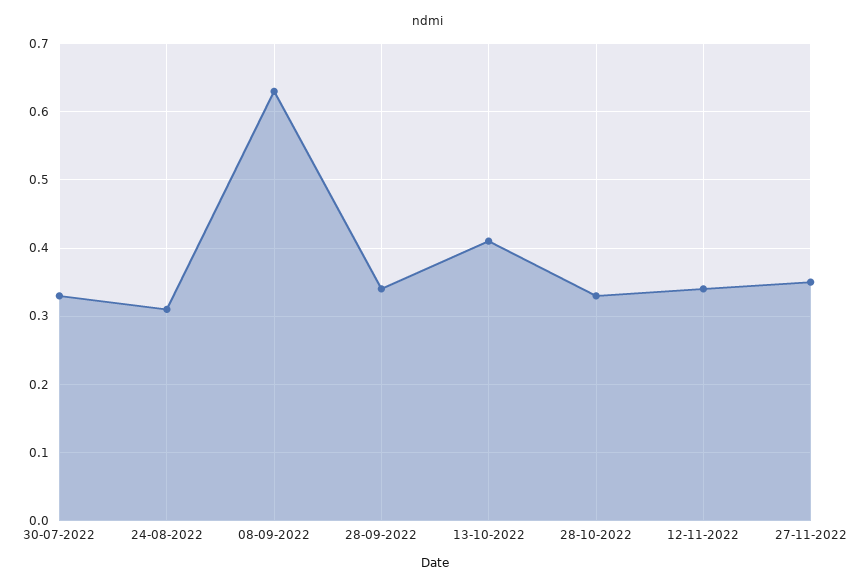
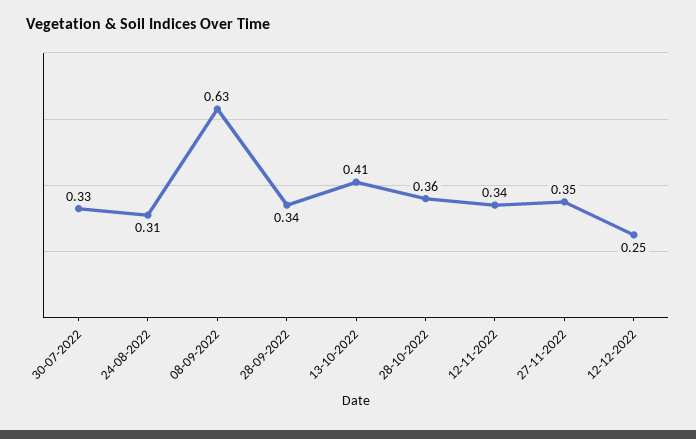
28-10-2022: 0.33 -> 0.36
12-12-2022: none -> 0.25

